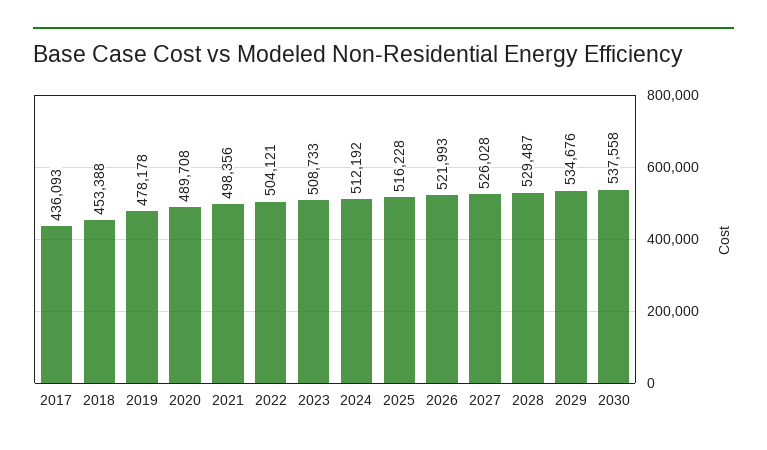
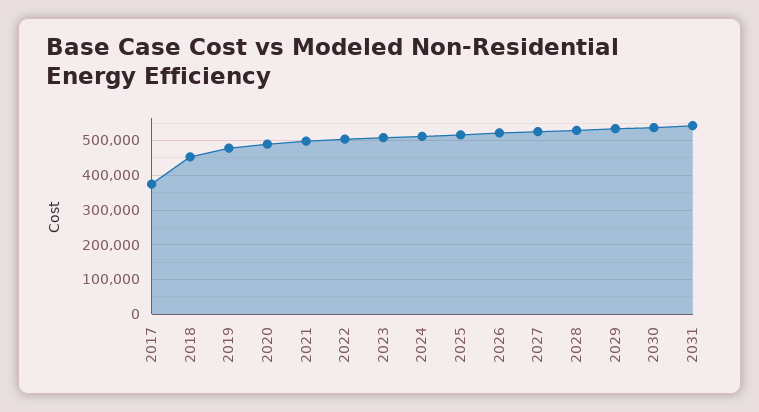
2017: 436093 -> 380000
2031: none -> 540000

